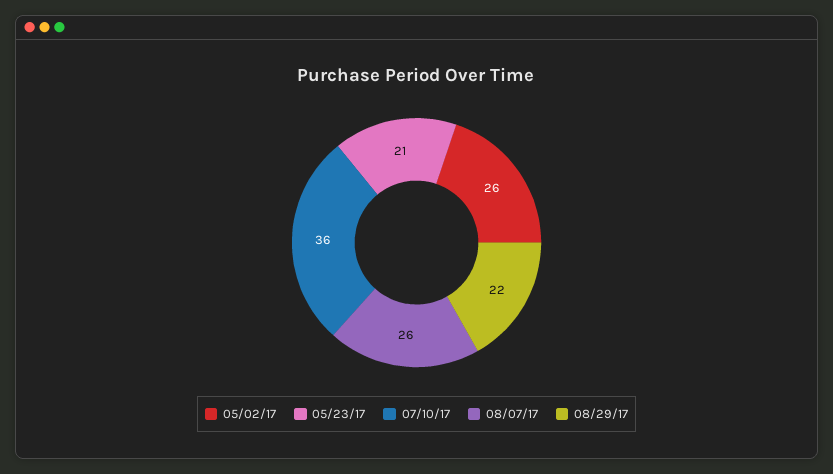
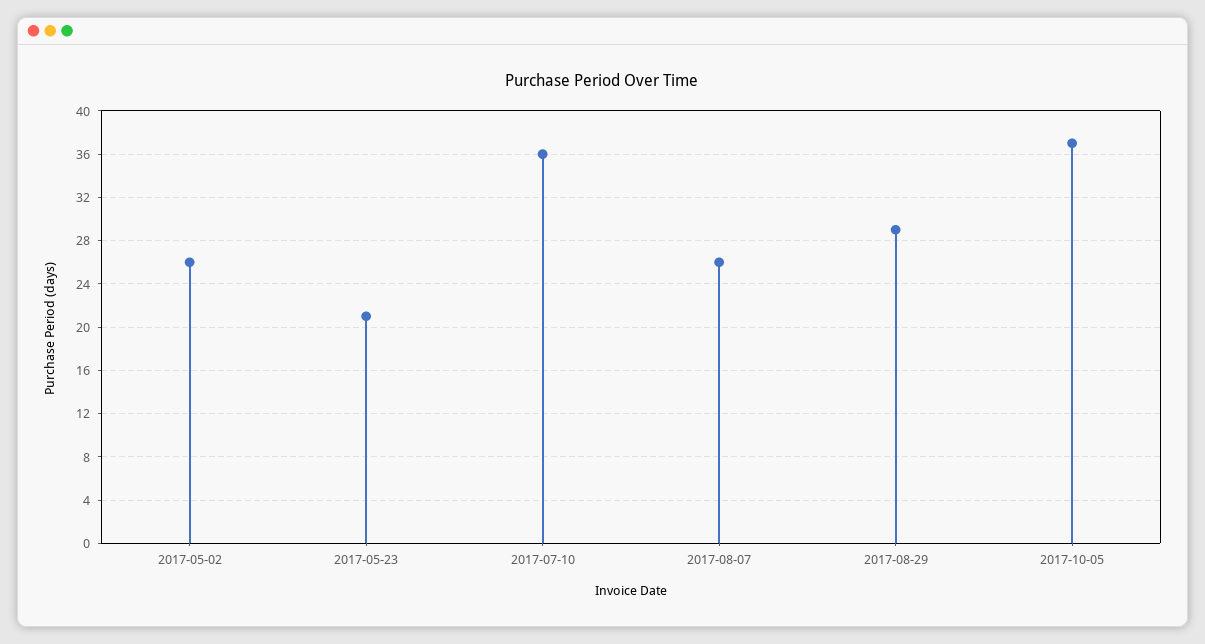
08/29/17: 22 -> 29
2017-10-05: none -> 37

